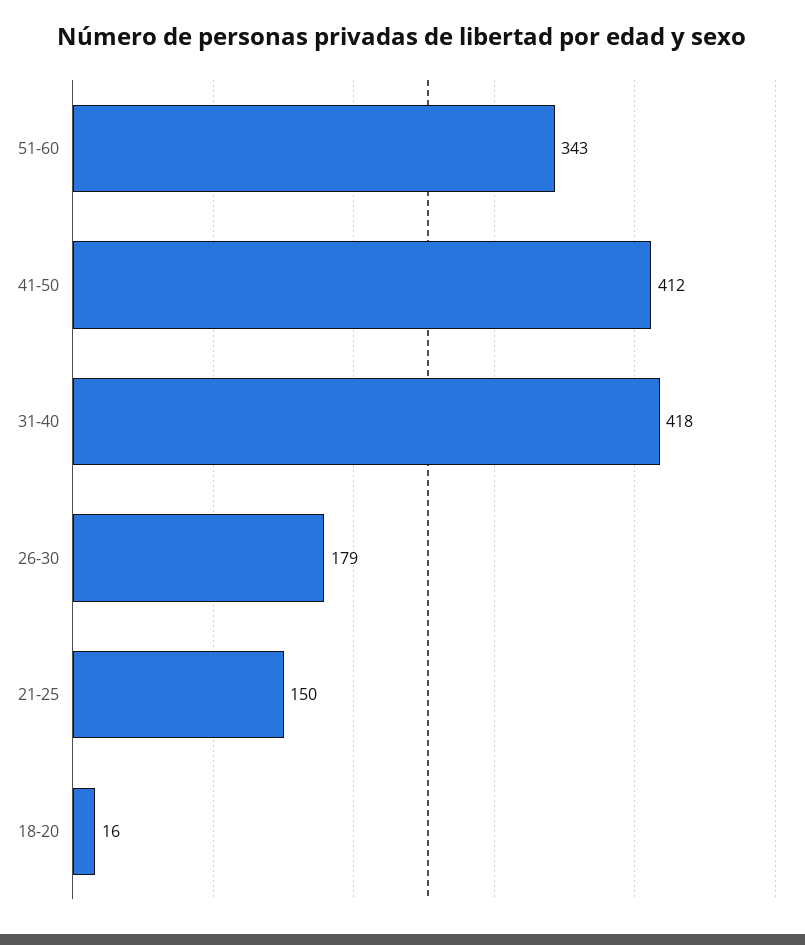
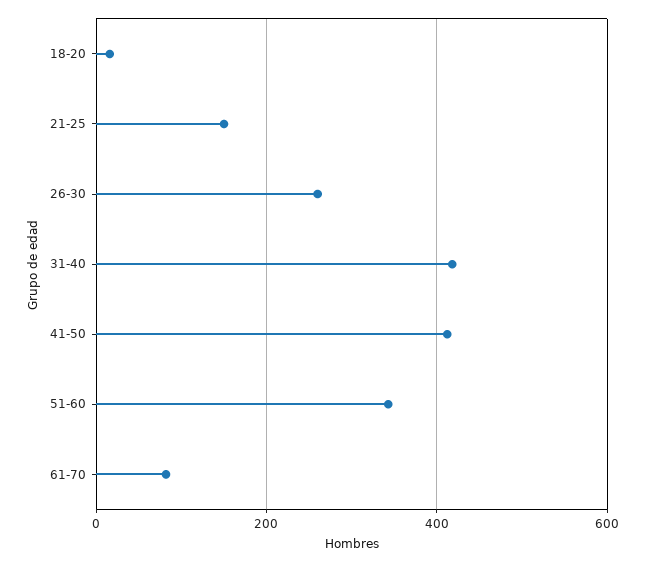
26-30: 179 -> 260
61-70: none -> 80

